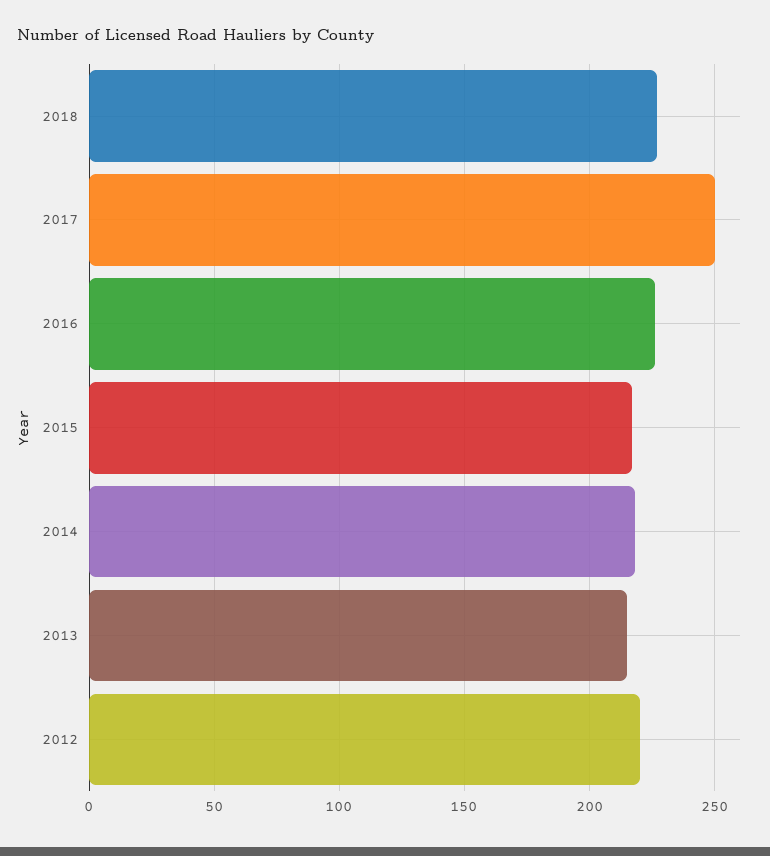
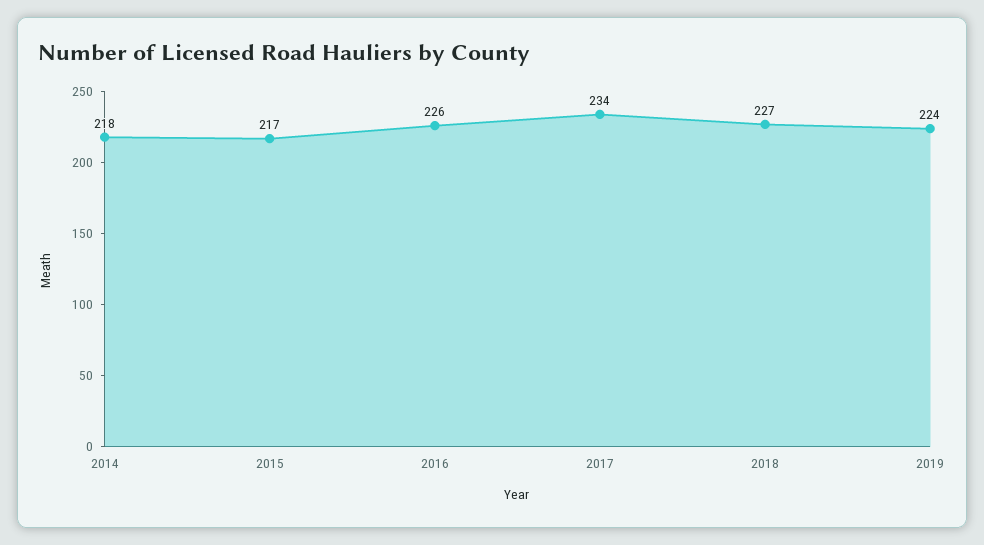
2017: 250 -> 234
2013: 215 -> none
2012: 220 -> none
2019: none -> 224

